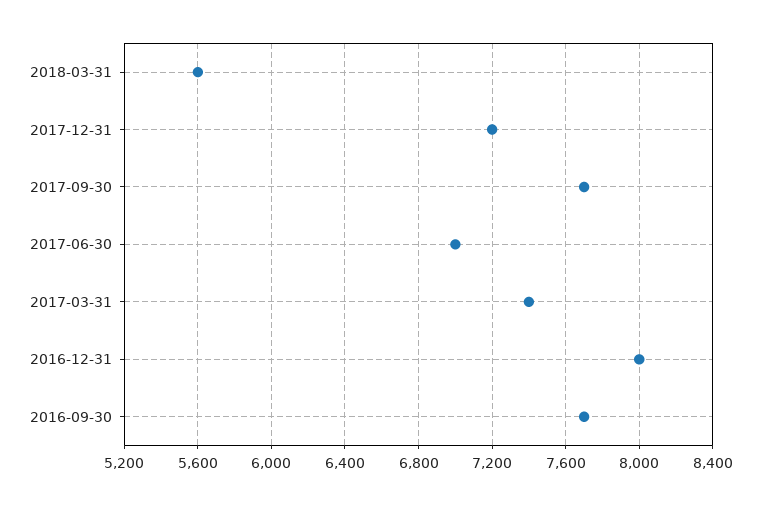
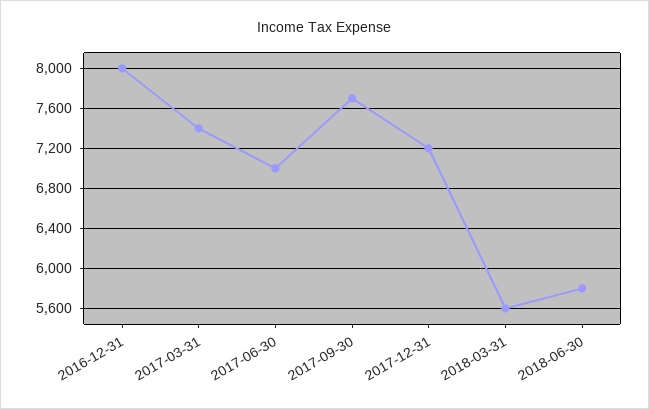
2016-09-30: 7700 -> none
2018-06-30: none -> 5800

